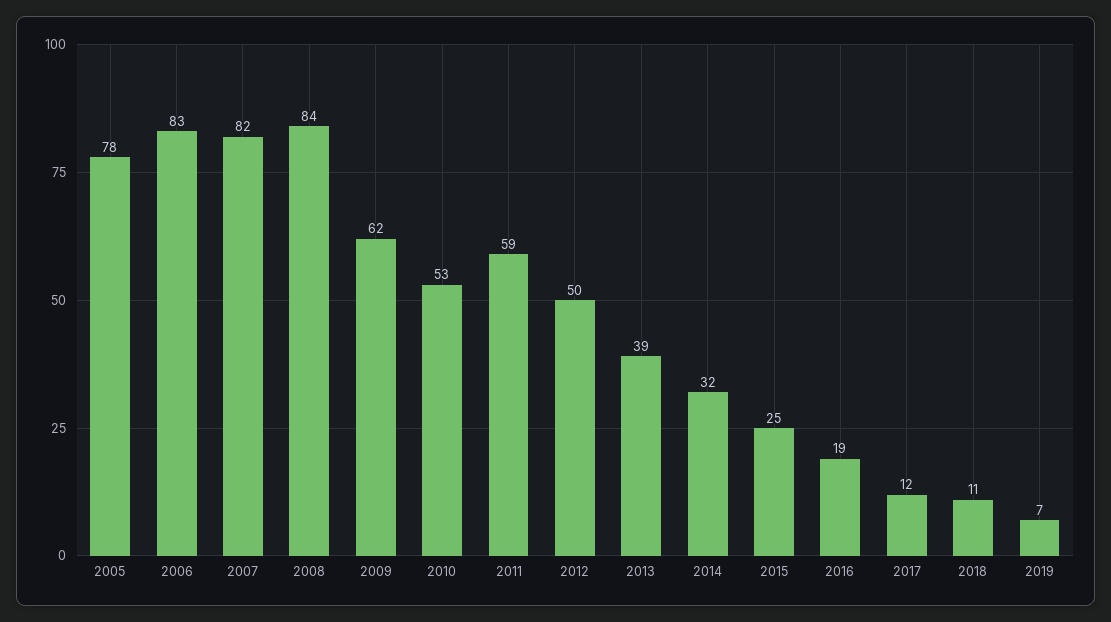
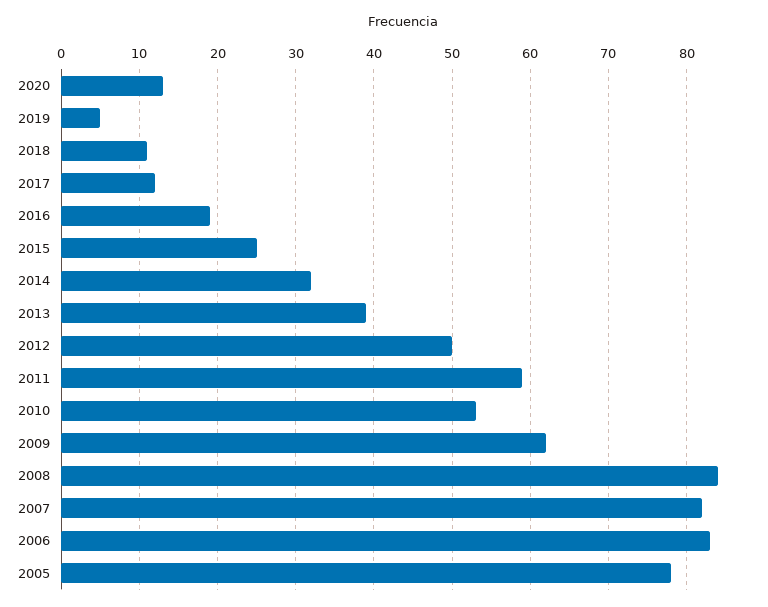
2019: 7 -> 5
2020: none -> 13

